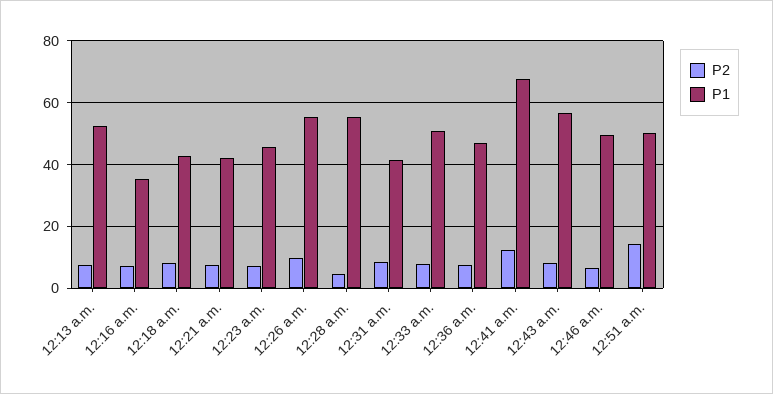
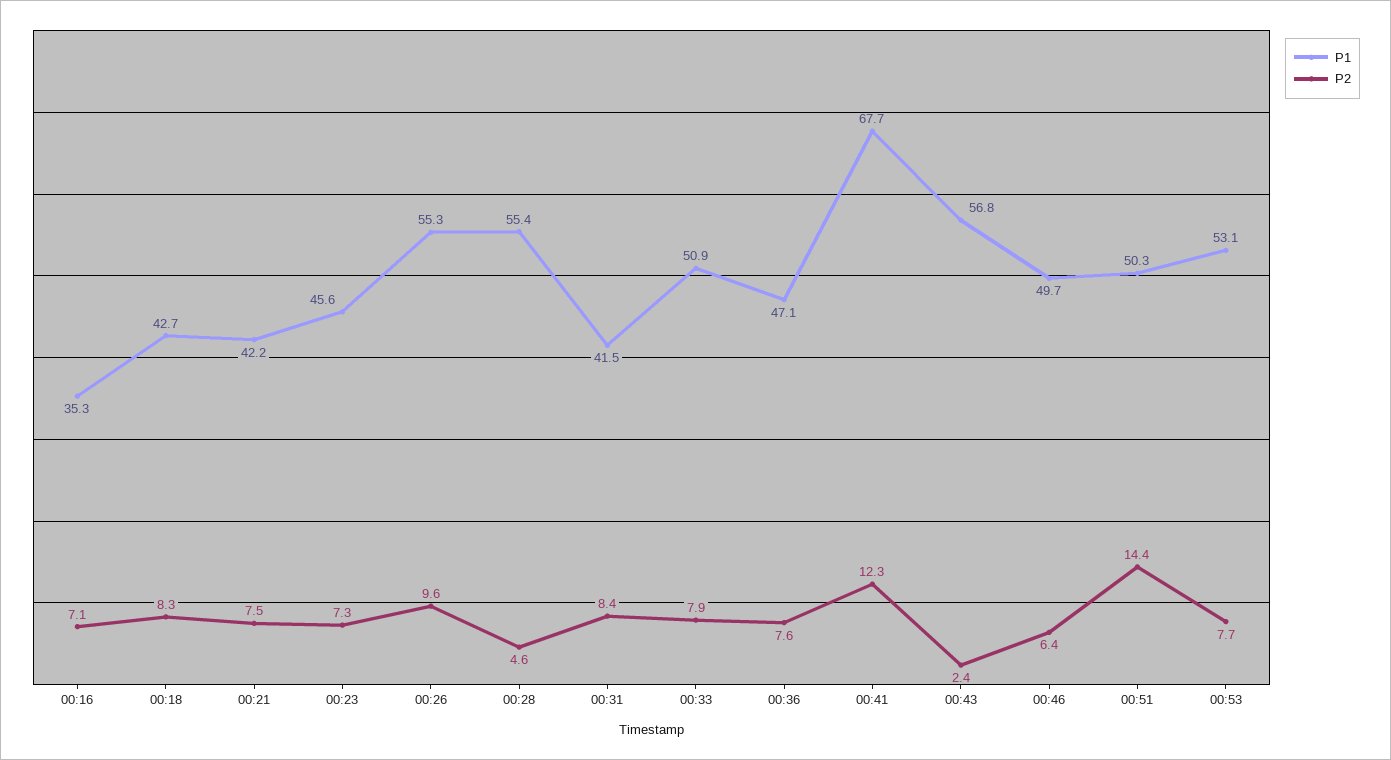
P2, 12:13 a.m.: 8 -> none
P1, 12:13 a.m.: 52 -> none
P2, 12:43 a.m.: 8 -> 2.4
P1, 00:53: none -> 53.1
P2, 00:53: none -> 7.7

